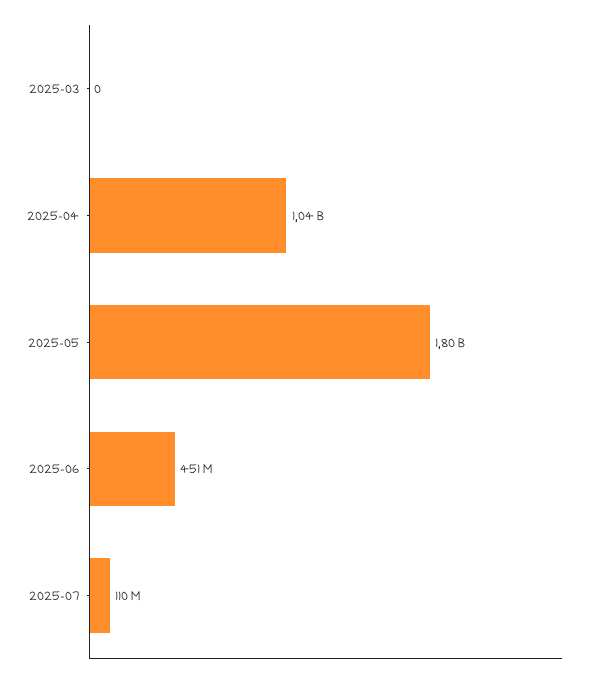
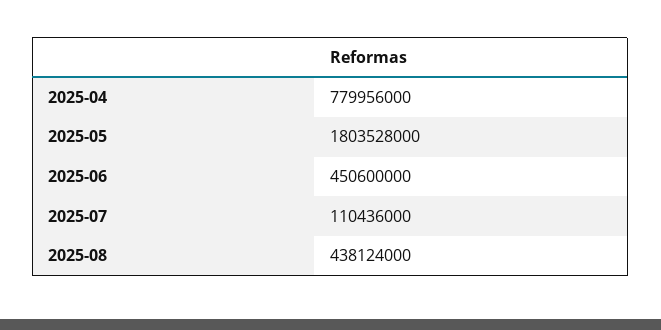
2025-03: 0 -> none
2025-04: 1040000000 -> 779956000
2025-08: none -> 438124000

